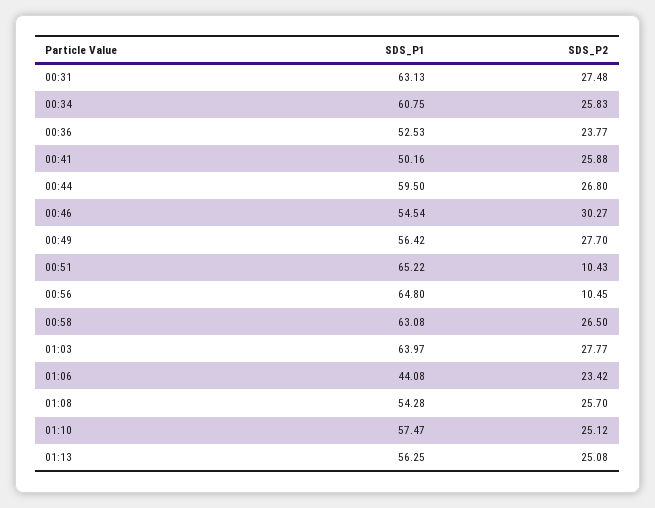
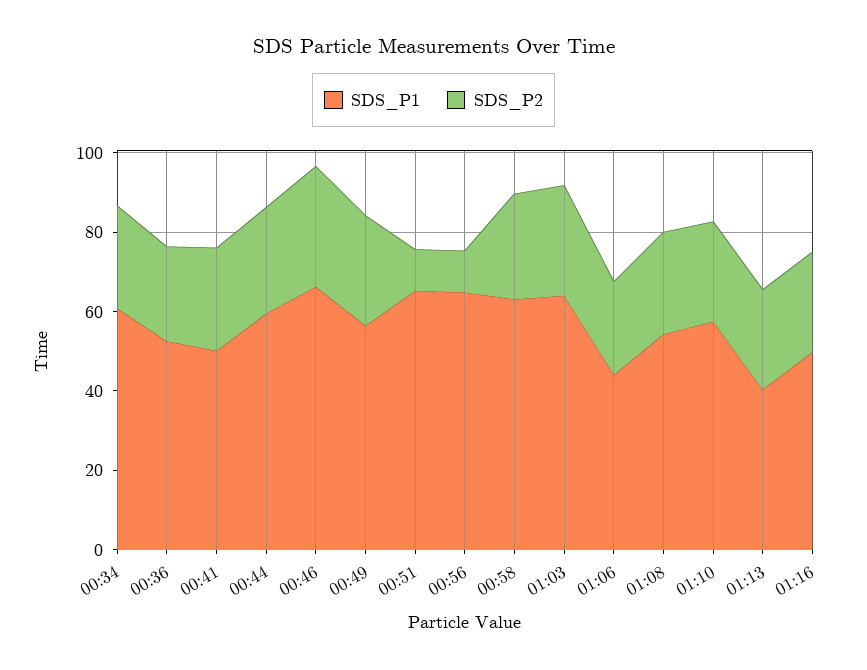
SDS_P1, 00:31: 63.13 -> none
SDS_P2, 00:31: 27.48 -> none
SDS_P1, 00:46: 54.54 -> 65
SDS_P1, 01:13: 56.25 -> 40
SDS_P1, 01:16: none -> 50
SDS_P2, 01:16: none -> 25

